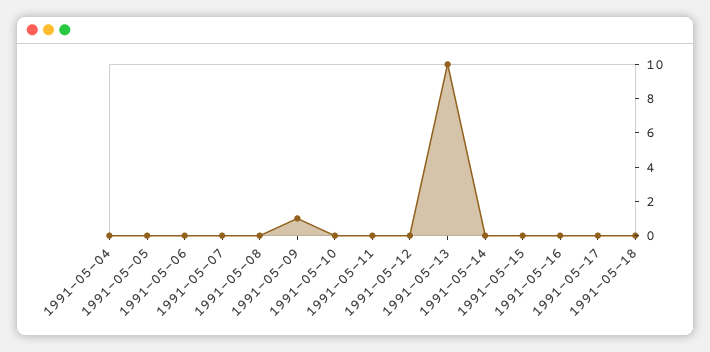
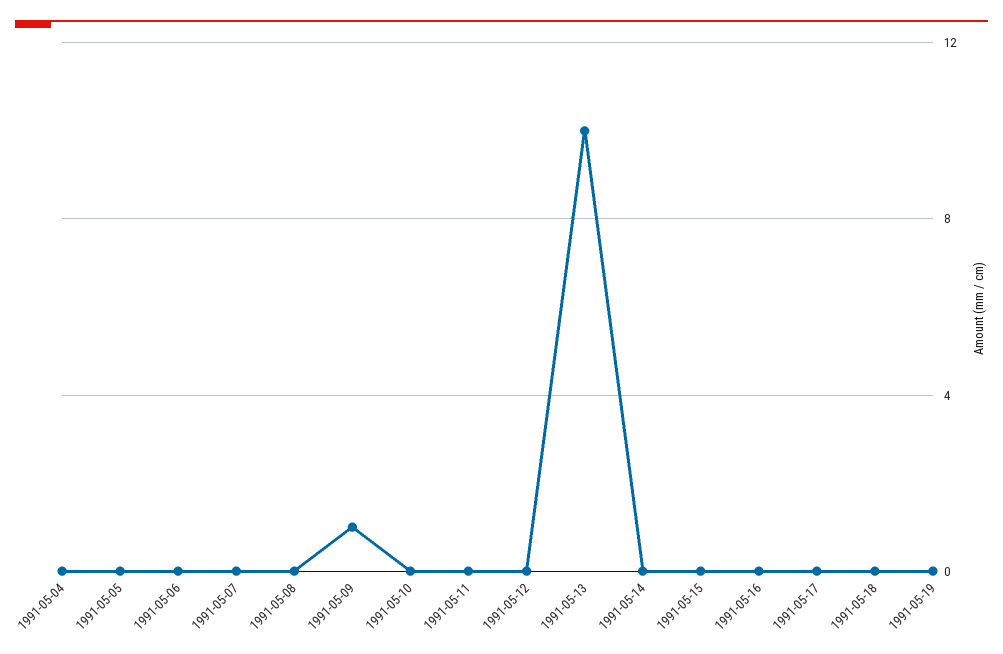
1991-05-19: none -> 0

